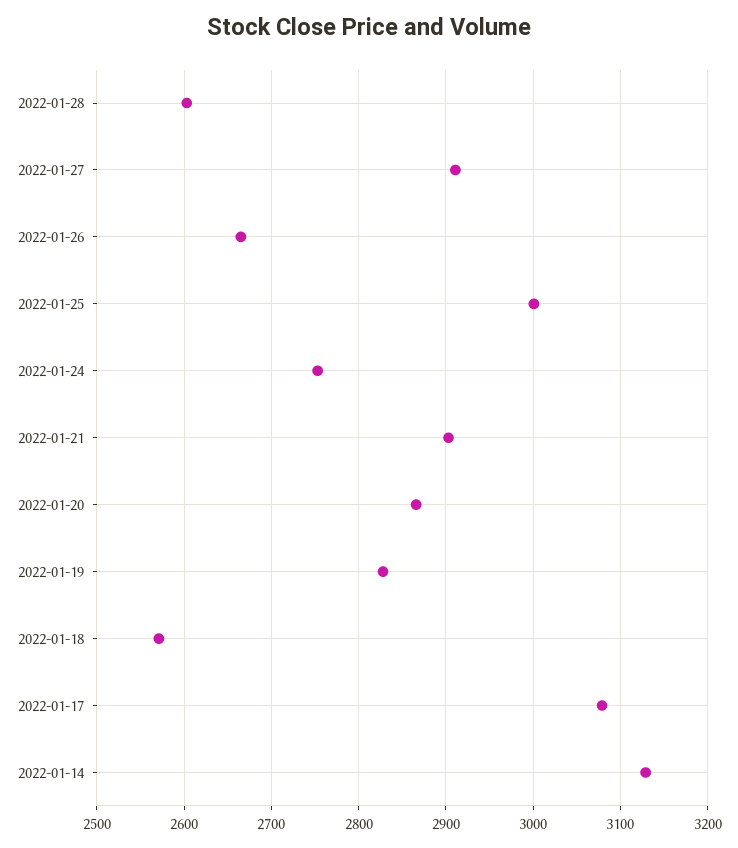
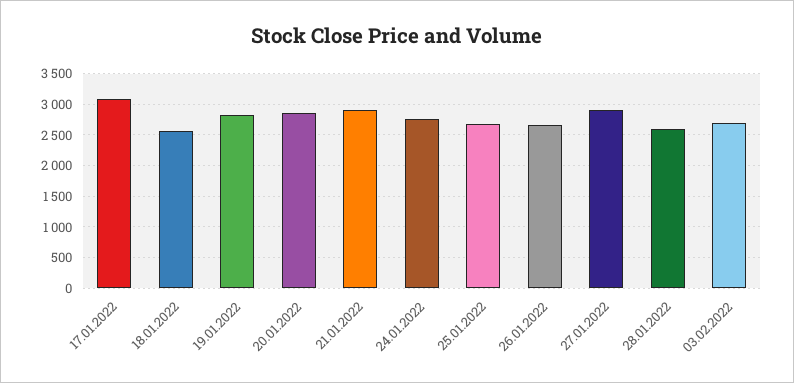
2022-01-25: 3000 -> 2700
2022-01-14: 3130 -> none
03.02.2022: none -> 2700

